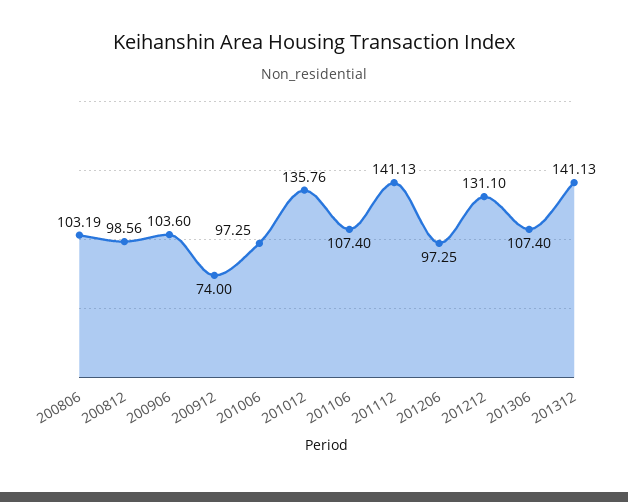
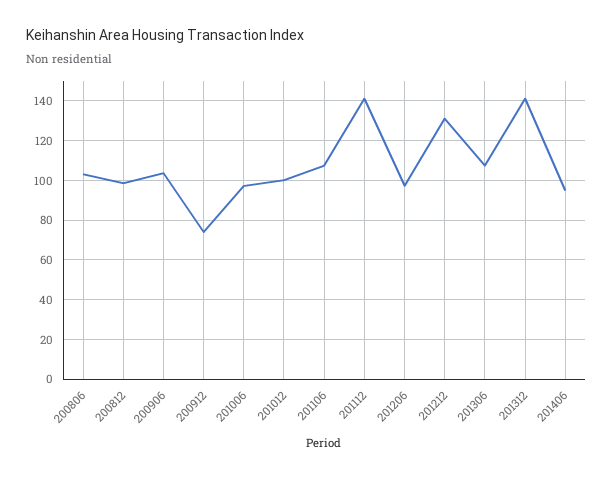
201012: 135.76 -> 100
201406: none -> 95

